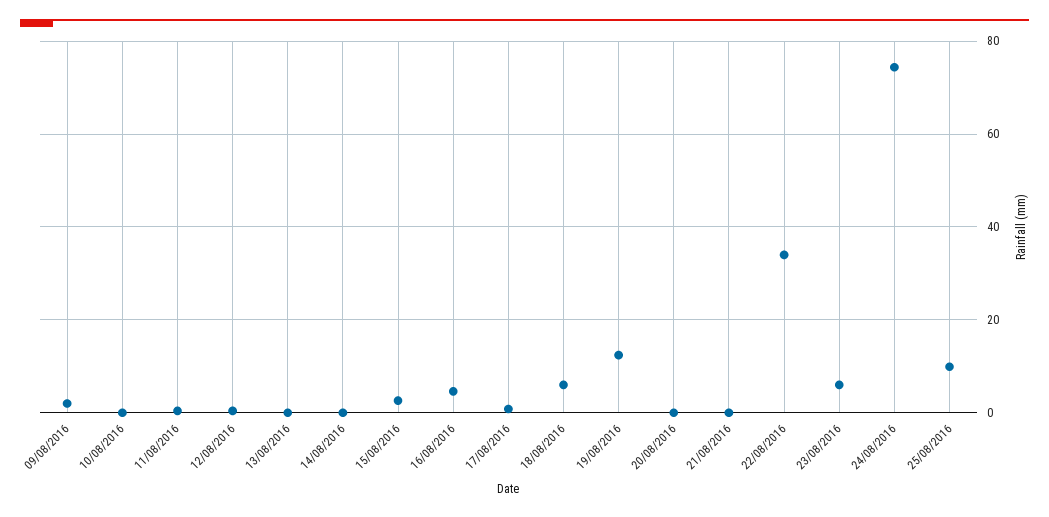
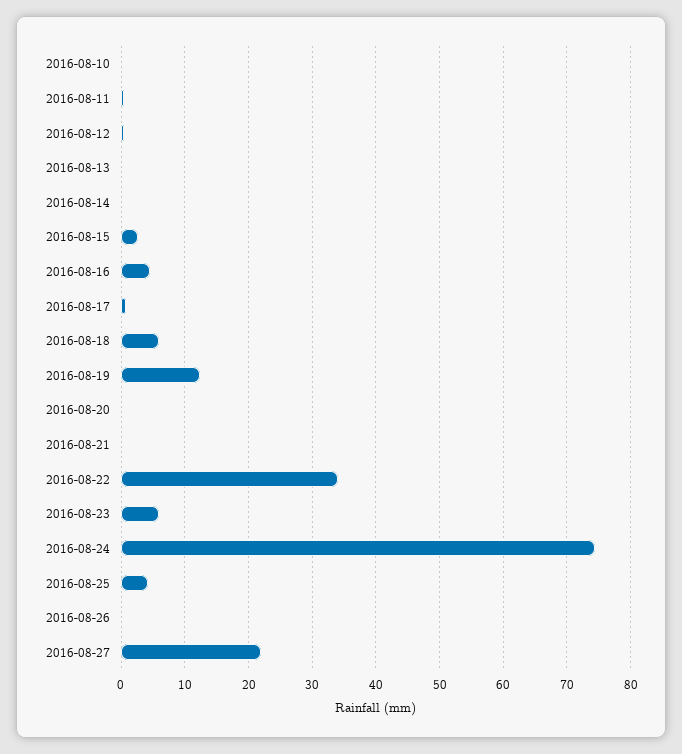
09/08/2016: 2 -> none
25/08/2016: 10 -> 4
2016-08-26: none -> 0
2016-08-27: none -> 22

